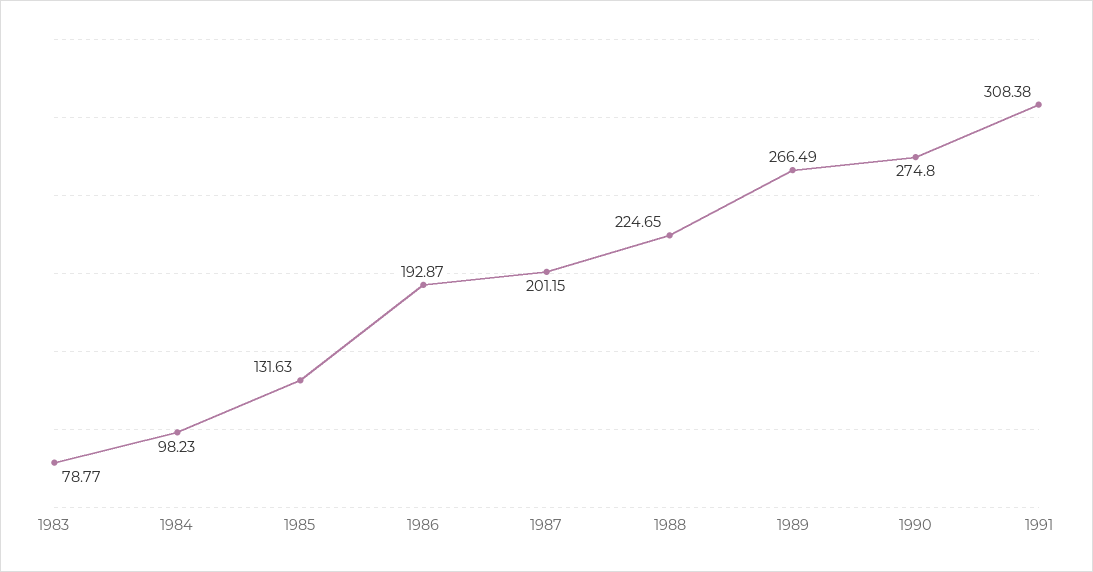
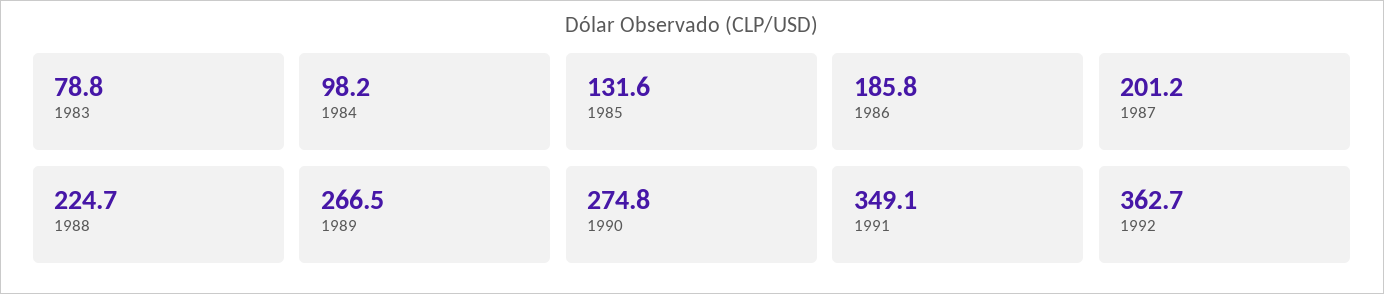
1986: 192.87 -> 185.8
1991: 308.38 -> 349.1
1992: none -> 362.7

